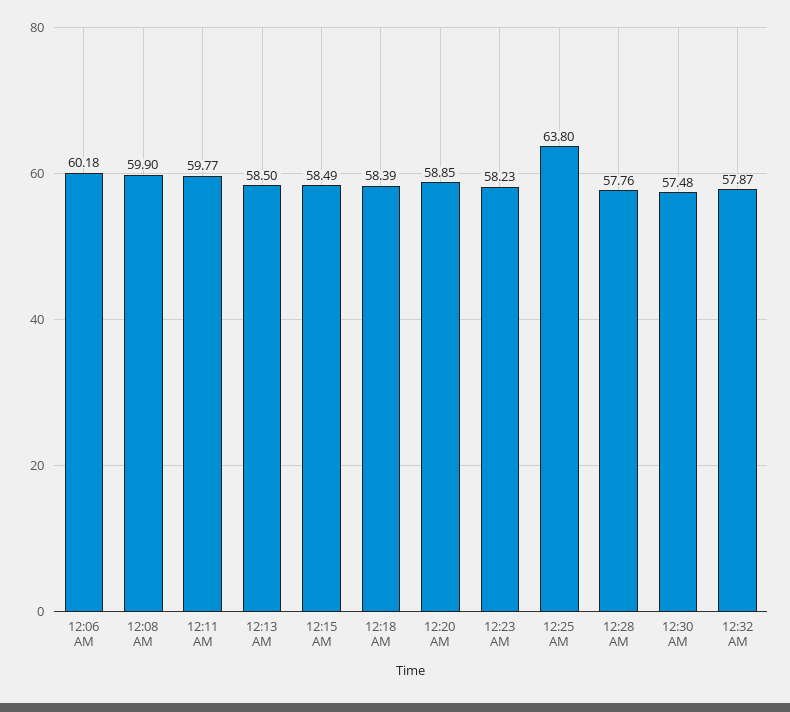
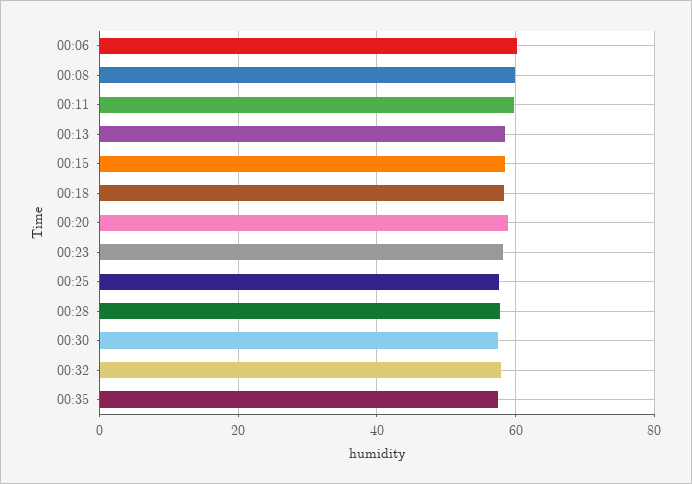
12:25 AM: 63.8 -> 58
00:35: none -> 58

